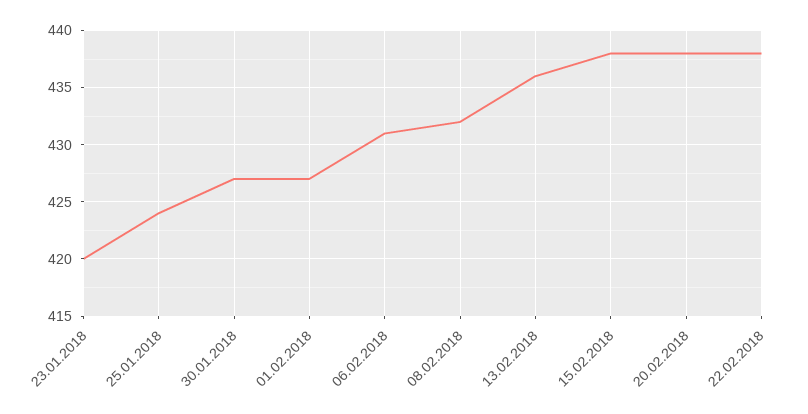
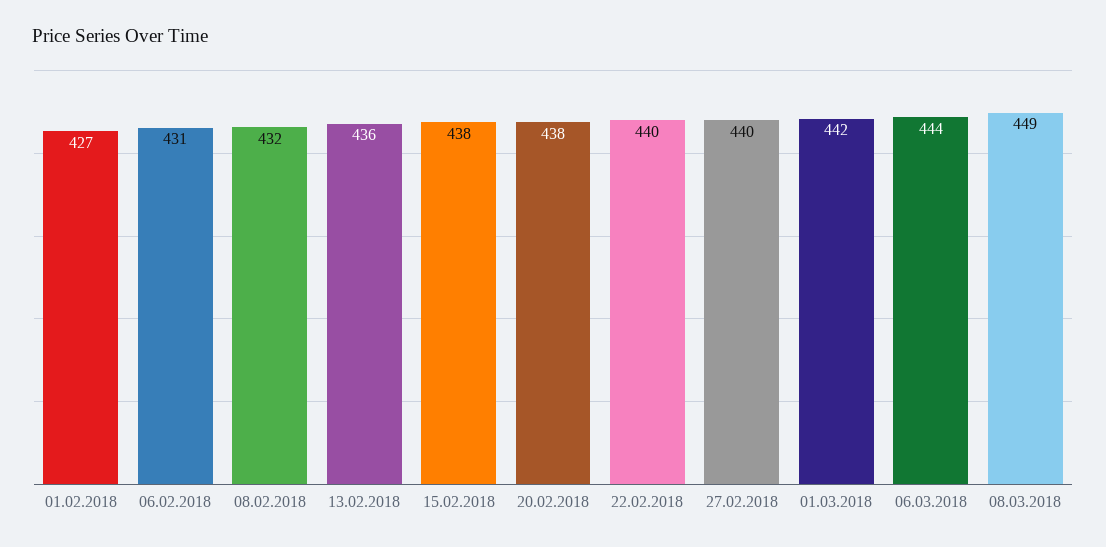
23.01.2018: 420 -> none
25.01.2018: 424 -> none
30.01.2018: 427 -> none
22.02.2018: 438 -> 440
27.02.2018: none -> 440
01.03.2018: none -> 442
06.03.2018: none -> 444
08.03.2018: none -> 449

